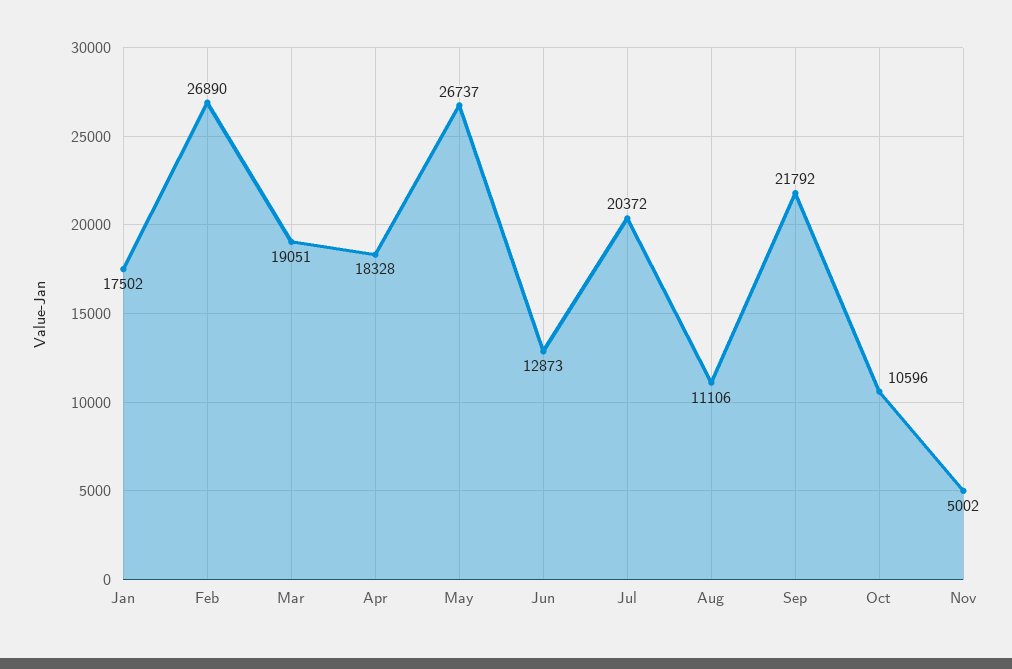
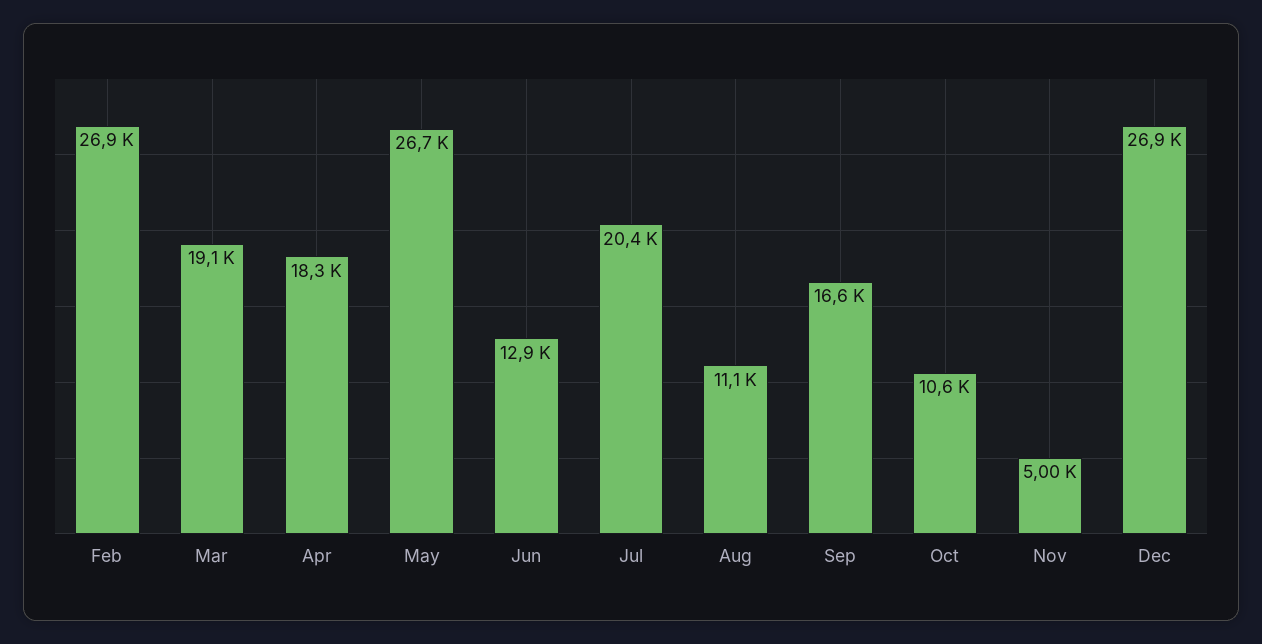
Jan: 17502 -> none
Sep: 21792 -> 16600
Dec: none -> 26900

